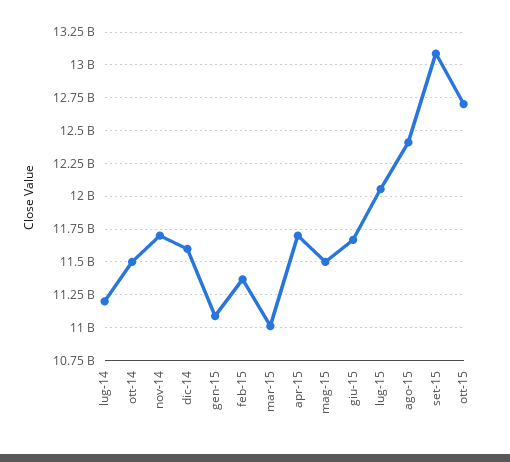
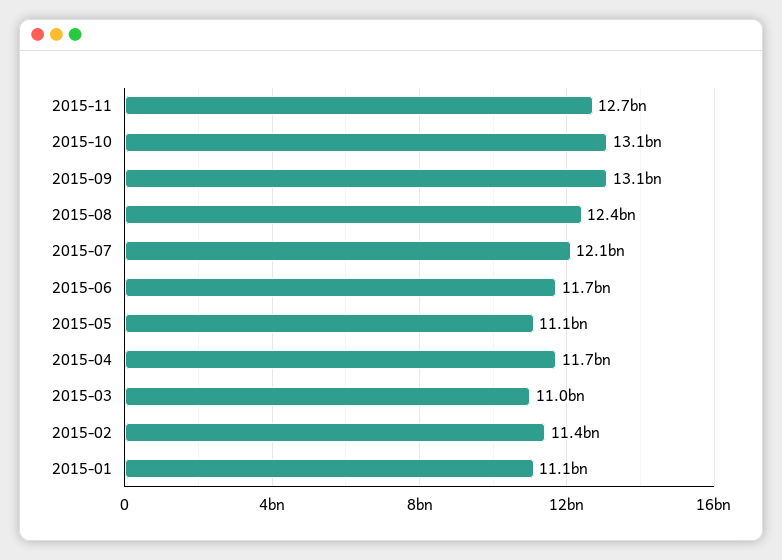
lug-14: 11200000000 -> none
ott-14: 11500000000 -> none
nov-14: 11700000000 -> none
dic-14: 11600000000 -> none
mag-15: 11500000000 -> 11100000000
ott-15: 12700000000 -> 13100000000
2015-11: none -> 12700000000

